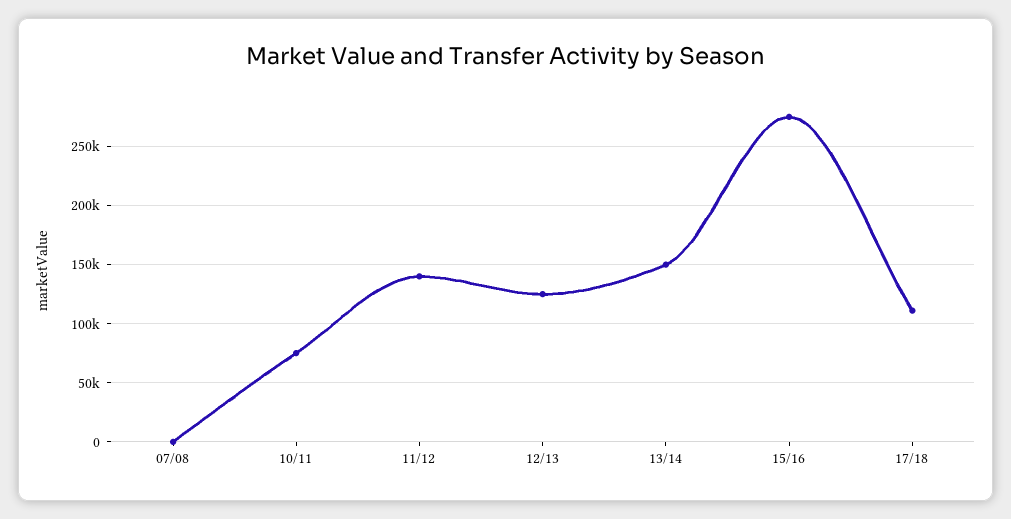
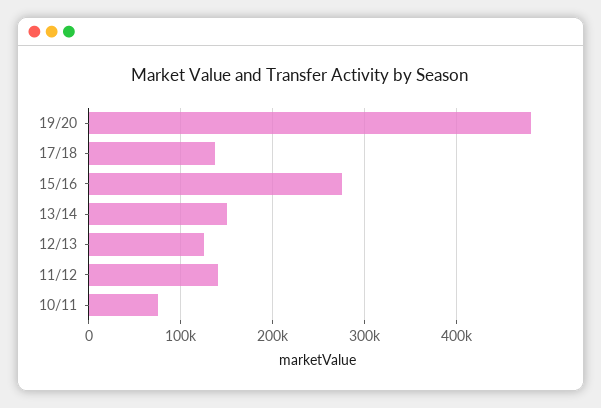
07/08: 0 -> none
17/18: 110000 -> 140000
19/20: none -> 480000

